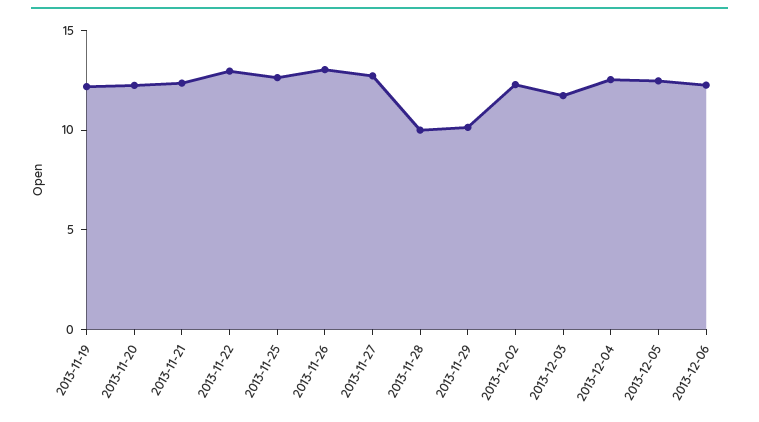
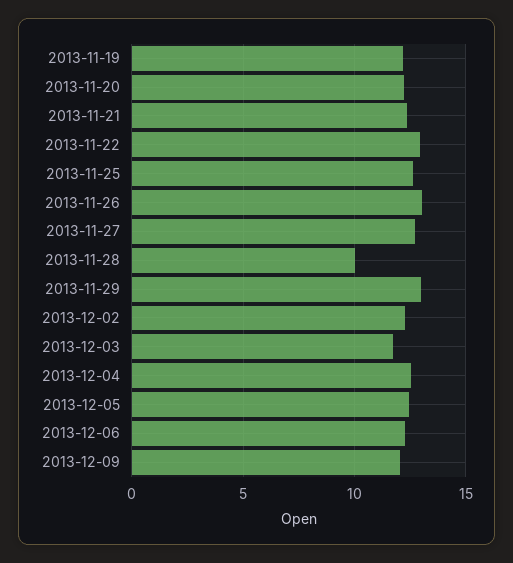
2013-11-29: 10 -> 13
2013-12-09: none -> 12

